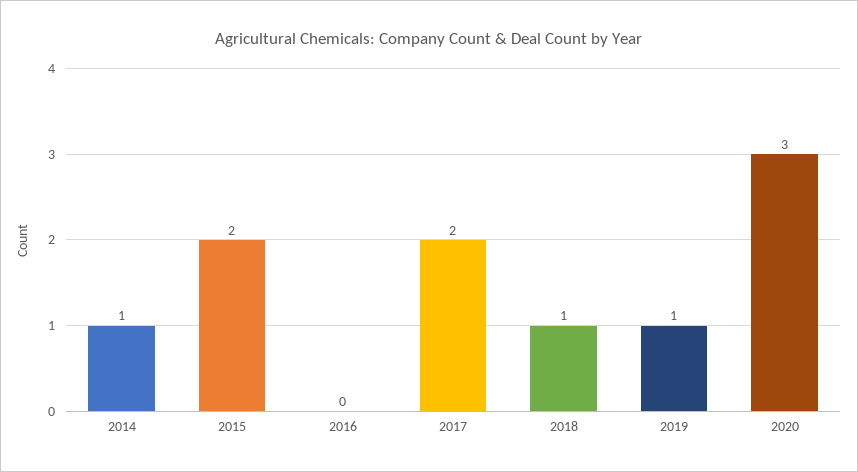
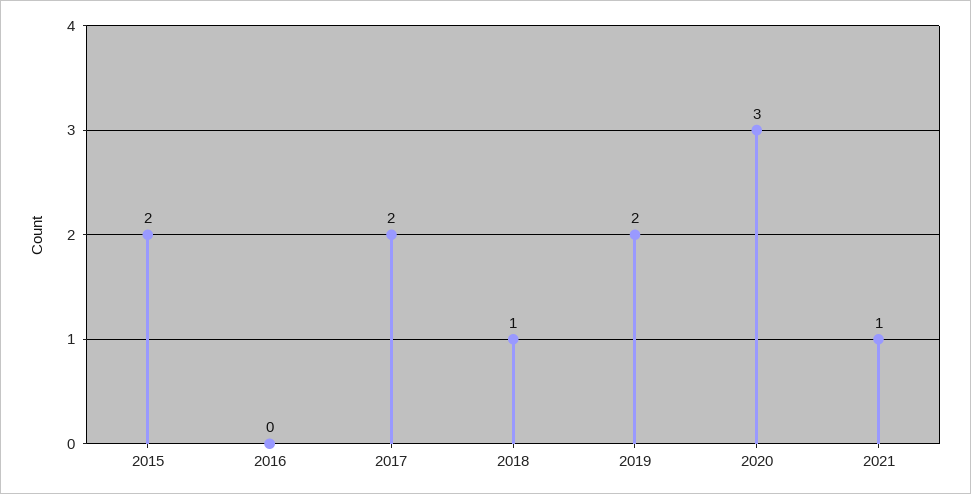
2014: 1 -> none
2019: 1 -> 2
2021: none -> 1

